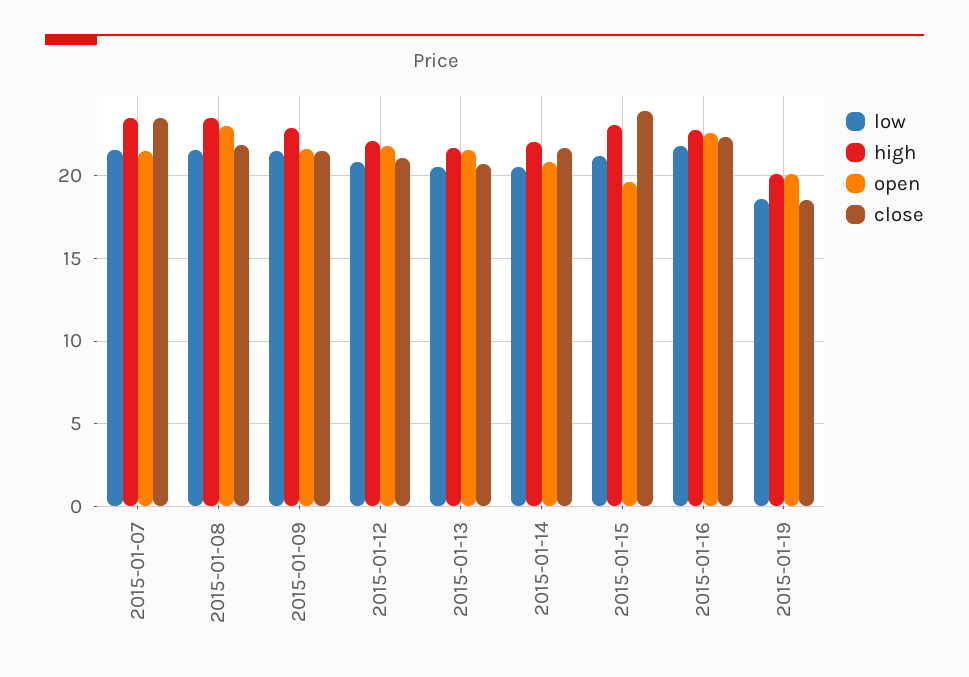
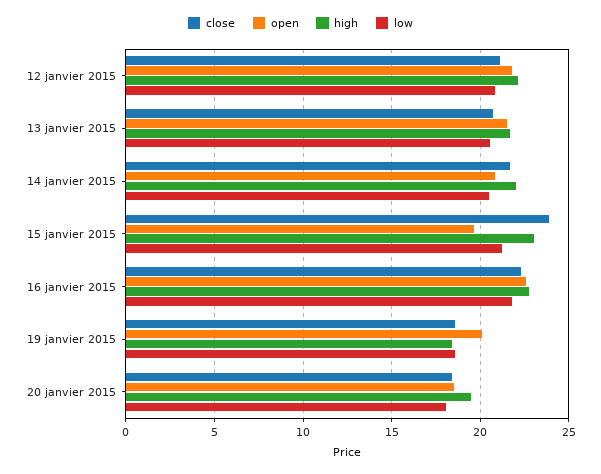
low, 2015-01-07: 21.5 -> none
high, 2015-01-07: 23.5 -> none
open, 2015-01-07: 21.5 -> none
close, 2015-01-07: 23.5 -> none
low, 2015-01-08: 21.5 -> none
high, 2015-01-08: 23.5 -> none
open, 2015-01-08: 23 -> none
close, 2015-01-08: 22 -> none
low, 2015-01-09: 21.5 -> none
high, 2015-01-09: 23 -> none
open, 2015-01-09: 21.5 -> none
close, 2015-01-09: 21.5 -> none
high, 2015-01-19: 20 -> 18.5
close, 20 janvier 2015: none -> 18.5
open, 20 janvier 2015: none -> 18.5
high, 20 janvier 2015: none -> 19.5
low, 20 janvier 2015: none -> 18

